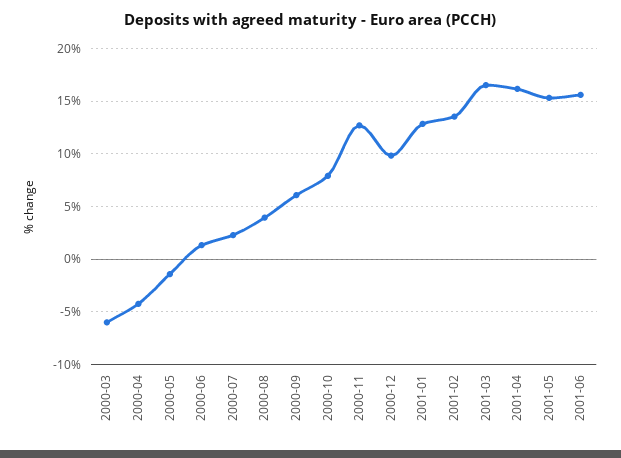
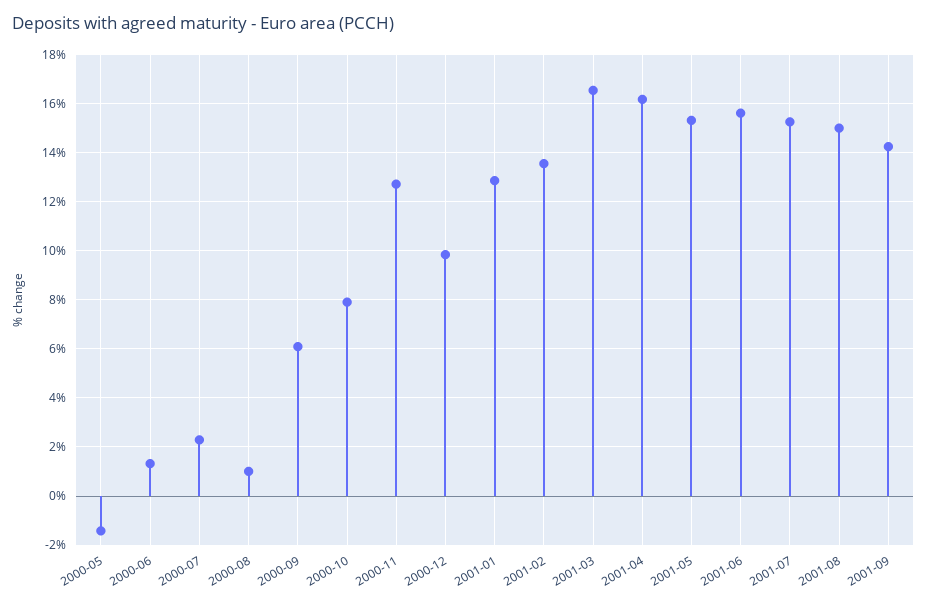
2000-03: -6 -> none
2000-04: -4 -> none
2000-08: 4 -> 1
2001-07: none -> 15.25
2001-08: none -> 15
2001-09: none -> 14.25

